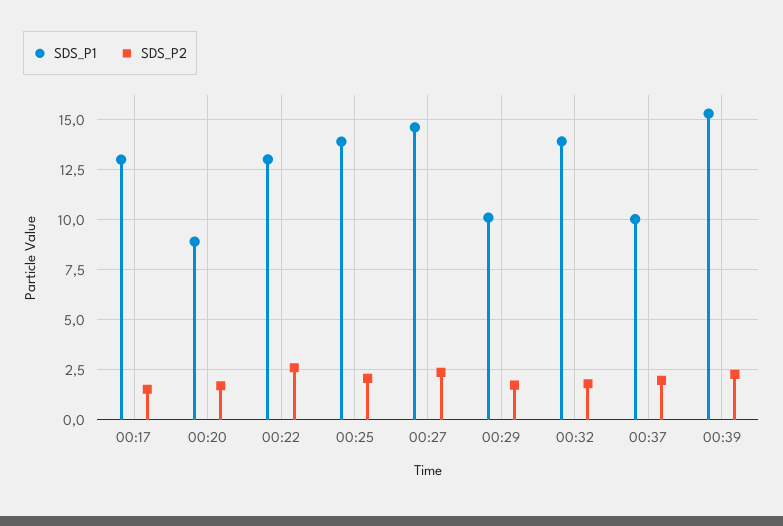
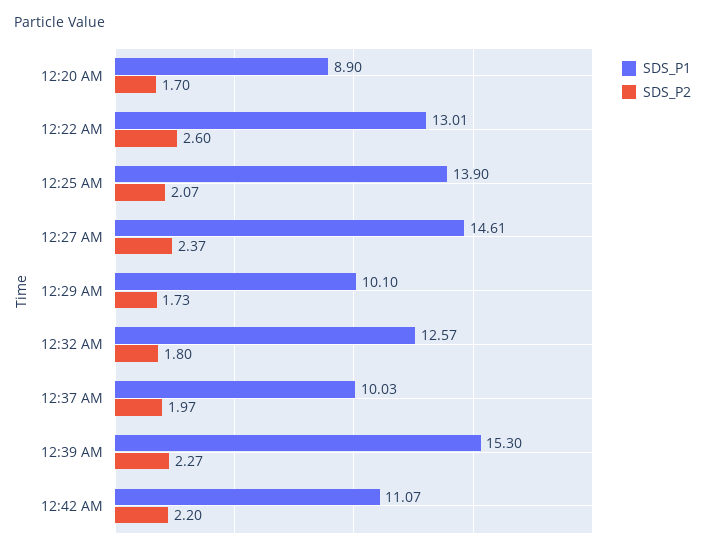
SDS_P1, 00:17: 13 -> none
SDS_P2, 00:17: 1.5 -> none
SDS_P1, 00:32: 14 -> 12.57
SDS_P1, 12:42 AM: none -> 11.07
SDS_P2, 12:42 AM: none -> 2.2

